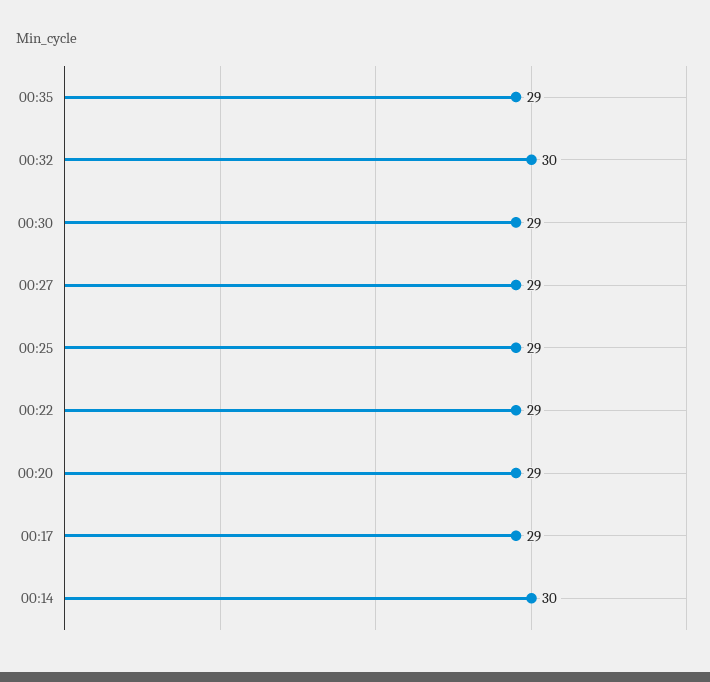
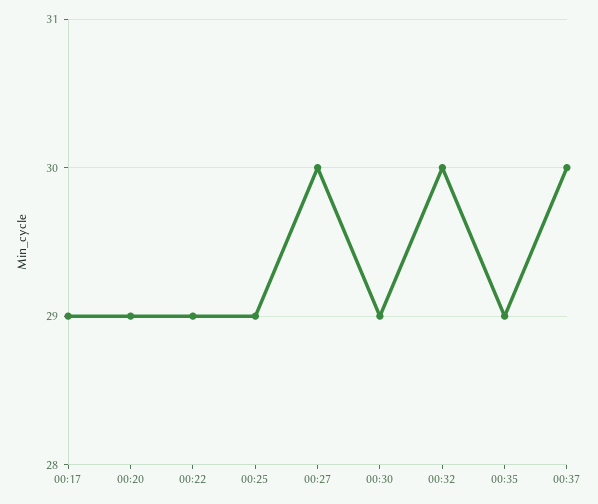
00:27: 29 -> 30
00:14: 30 -> none
00:37: none -> 30

